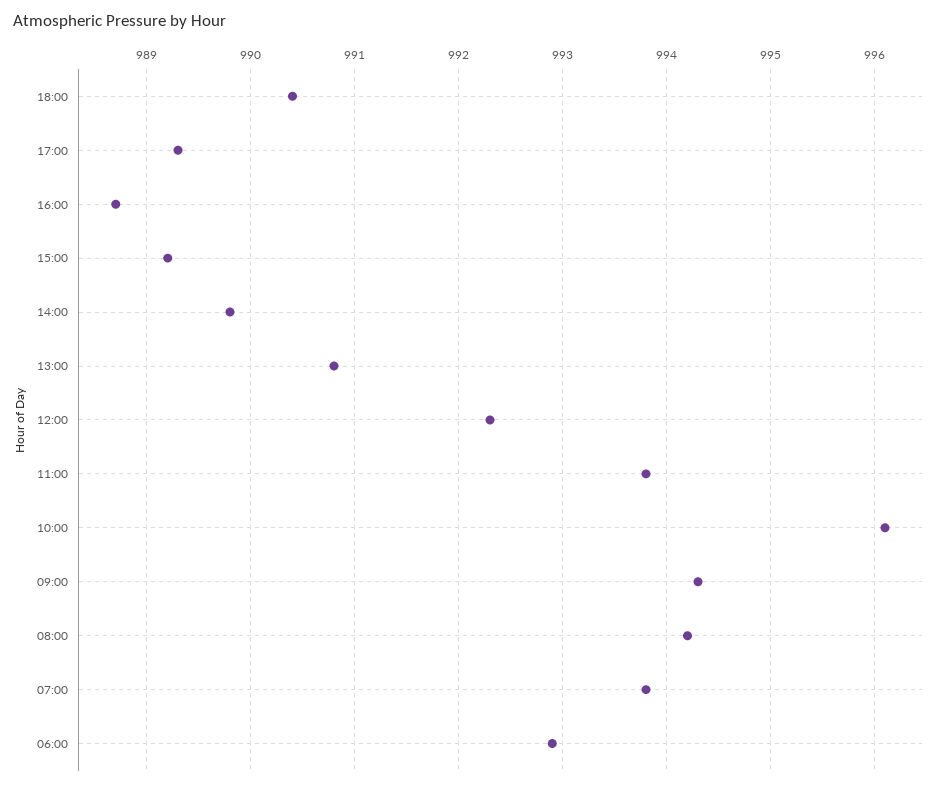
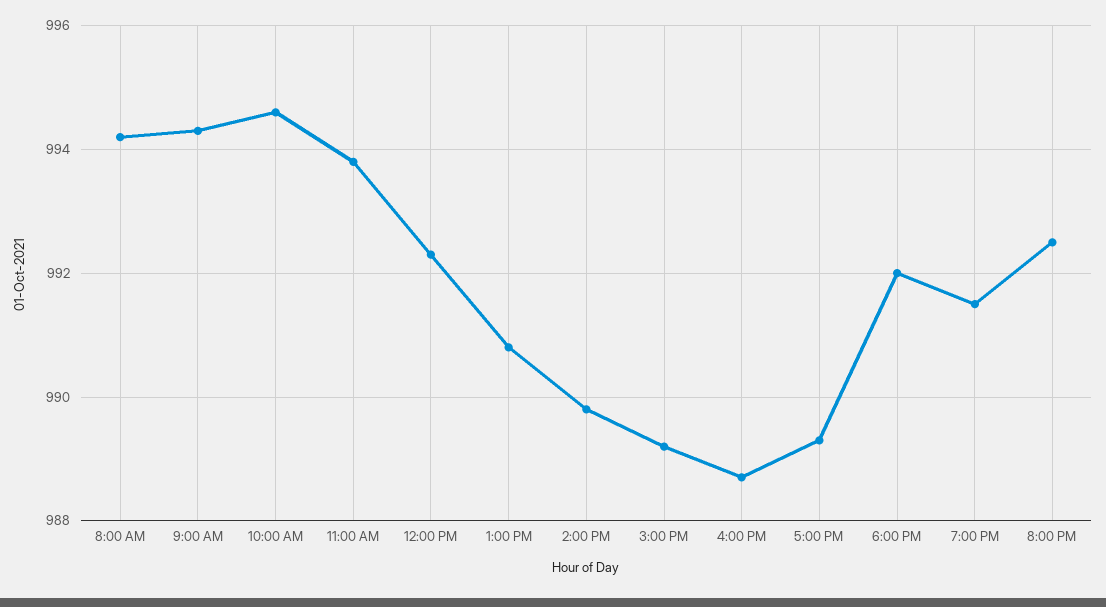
18:00: 990.4 -> 992
10:00: 996.1 -> 994.5
07:00: 993.8 -> none
06:00: 992.9 -> none
7:00 PM: none -> 991.5
8:00 PM: none -> 992.5

